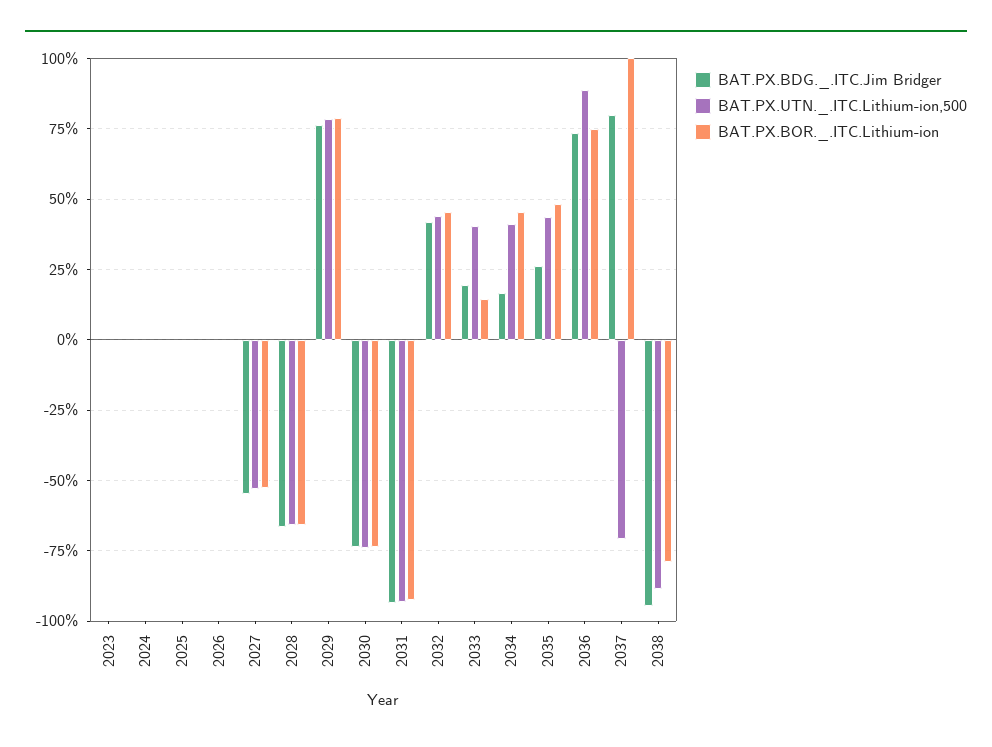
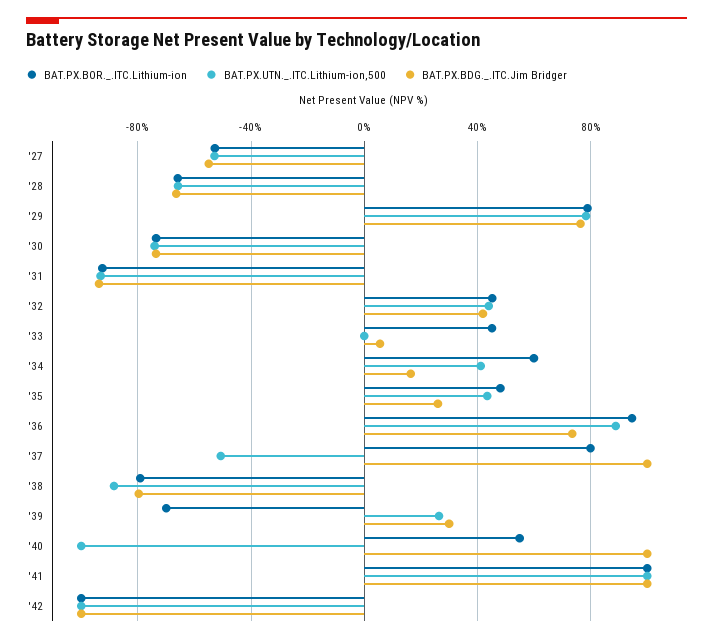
BAT.PX.BDG._.ITC.Jim Bridger, 2023: 0 -> none
BAT.PX.UTN._.ITC.Lithium-ion,500, 2023: 0 -> none
BAT.PX.BOR._.ITC.Lithium-ion, 2023: 0 -> none
BAT.PX.BDG._.ITC.Jim Bridger, 2024: 0 -> none
BAT.PX.UTN._.ITC.Lithium-ion,500, 2024: 0 -> none
BAT.PX.BOR._.ITC.Lithium-ion, 2024: 0 -> none
BAT.PX.BDG._.ITC.Jim Bridger, 2025: 0 -> none
BAT.PX.UTN._.ITC.Lithium-ion,500, 2025: 0 -> none
BAT.PX.BOR._.ITC.Lithium-ion, 2025: 0 -> none
BAT.PX.BDG._.ITC.Jim Bridger, 2026: 0 -> none
BAT.PX.UTN._.ITC.Lithium-ion,500, 2026: 0 -> none
BAT.PX.BOR._.ITC.Lithium-ion, 2026: 0 -> none
BAT.PX.BDG._.ITC.Jim Bridger, 2033: 20 -> 5
BAT.PX.UTN._.ITC.Lithium-ion,500, 2033: 40 -> 0
BAT.PX.BOR._.ITC.Lithium-ion, 2033: 15 -> 45
BAT.PX.BOR._.ITC.Lithium-ion, 2034: 45 -> 60
BAT.PX.BOR._.ITC.Lithium-ion, 2036: 75 -> 95
BAT.PX.BDG._.ITC.Jim Bridger, 2037: 80 -> 100
BAT.PX.UTN._.ITC.Lithium-ion,500, 2037: -70 -> -50
BAT.PX.BOR._.ITC.Lithium-ion, 2037: 100 -> 80
BAT.PX.BDG._.ITC.Jim Bridger, 2038: -95 -> -80
BAT.PX.BOR._.ITC.Lithium-ion, '39: none -> -70
BAT.PX.UTN._.ITC.Lithium-ion,500, '39: none -> 25
BAT.PX.BDG._.ITC.Jim Bridger, '39: none -> 30
BAT.PX.BOR._.ITC.Lithium-ion, '40: none -> 55
BAT.PX.UTN._.ITC.Lithium-ion,500, '40: none -> -100
BAT.PX.BDG._.ITC.Jim Bridger, '40: none -> 100
BAT.PX.BOR._.ITC.Lithium-ion, '41: none -> 100
BAT.PX.UTN._.ITC.Lithium-ion,500, '41: none -> 100
BAT.PX.BDG._.ITC.Jim Bridger, '41: none -> 100
BAT.PX.BOR._.ITC.Lithium-ion, '42: none -> -100
BAT.PX.UTN._.ITC.Lithium-ion,500, '42: none -> -100
BAT.PX.BDG._.ITC.Jim Bridger, '42: none -> -100

